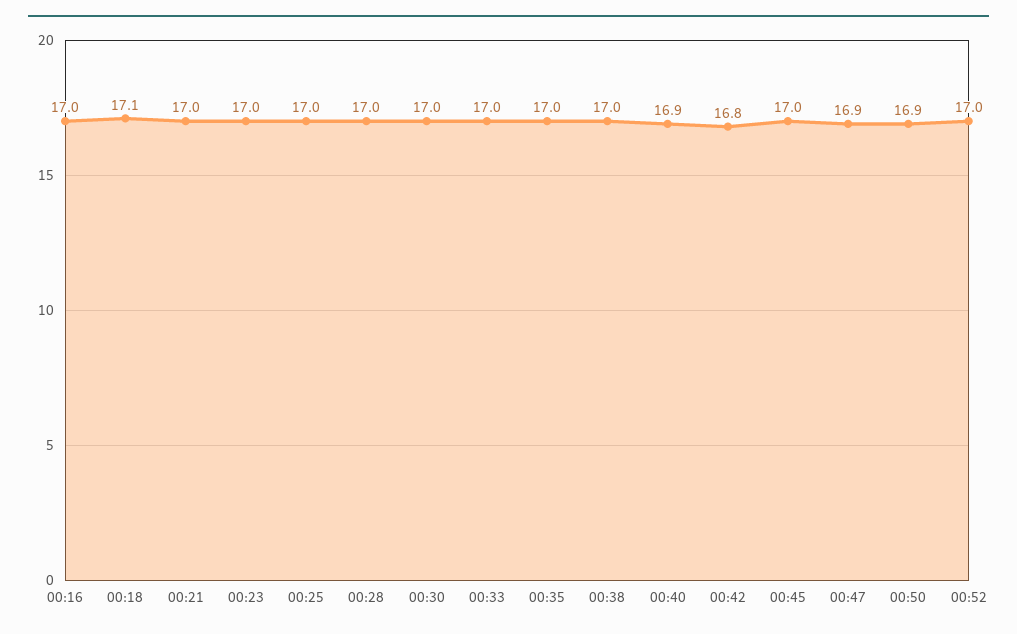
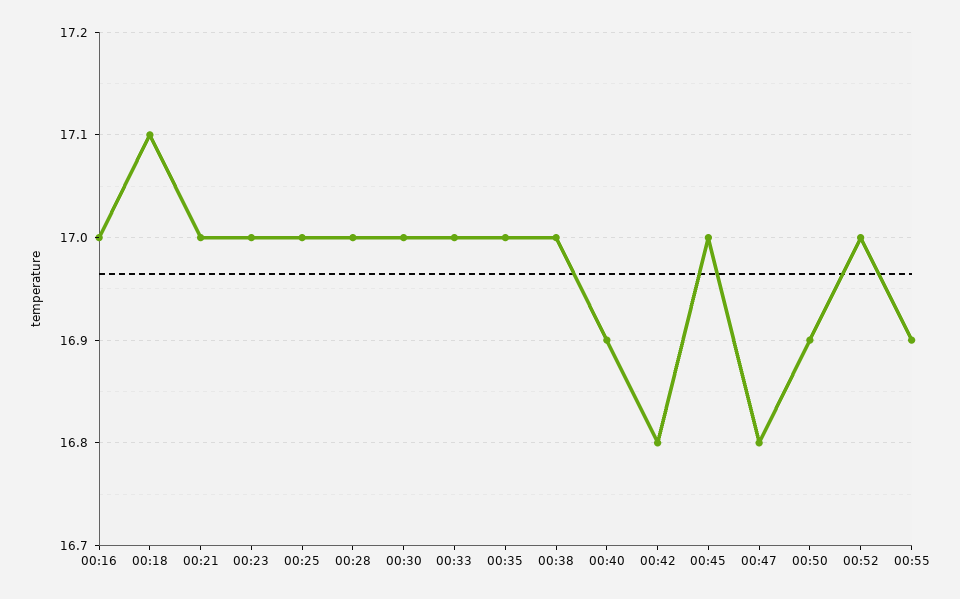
00:47: 16.9 -> 16.8
00:55: none -> 16.9

